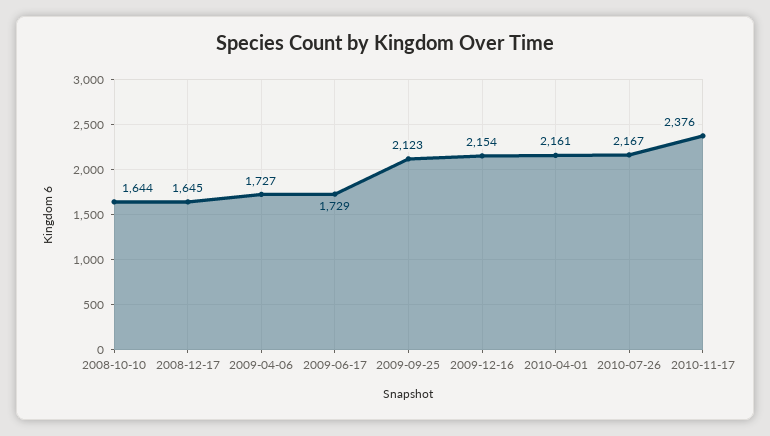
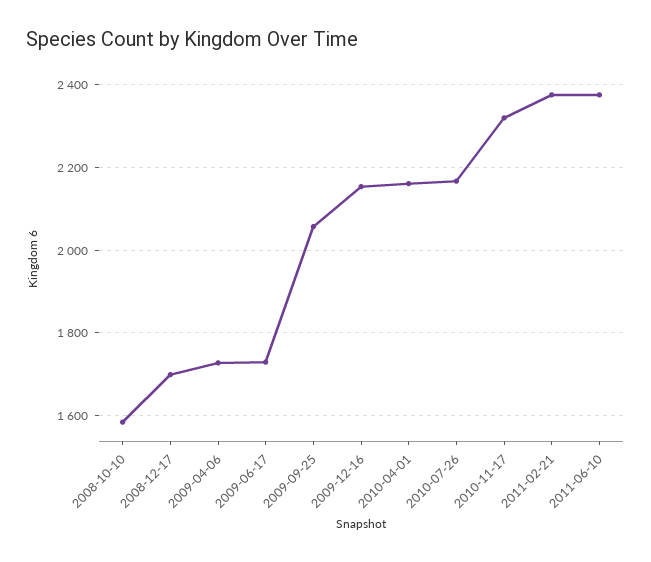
2008-10-10: 1644 -> 1580
2008-12-17: 1645 -> 1700
2009-09-25: 2123 -> 2060
2010-11-17: 2376 -> 2320
2011-02-21: none -> 2380
2011-06-10: none -> 2380

